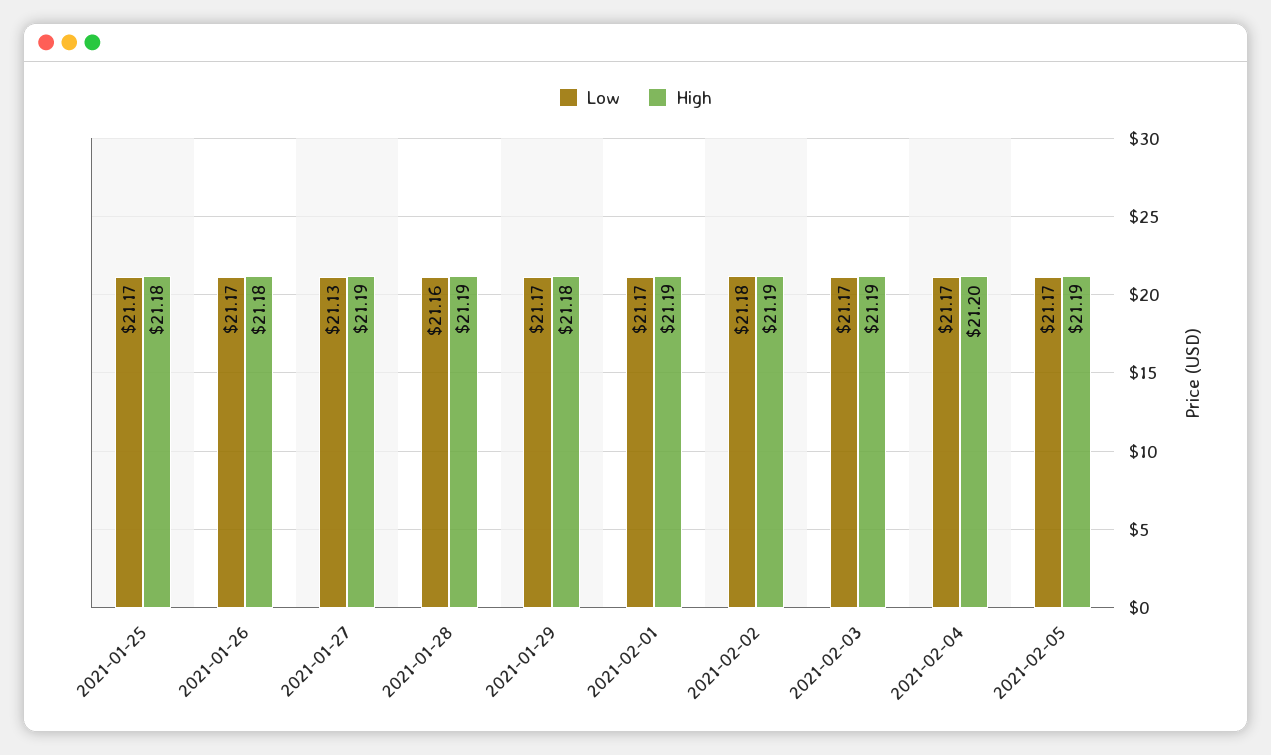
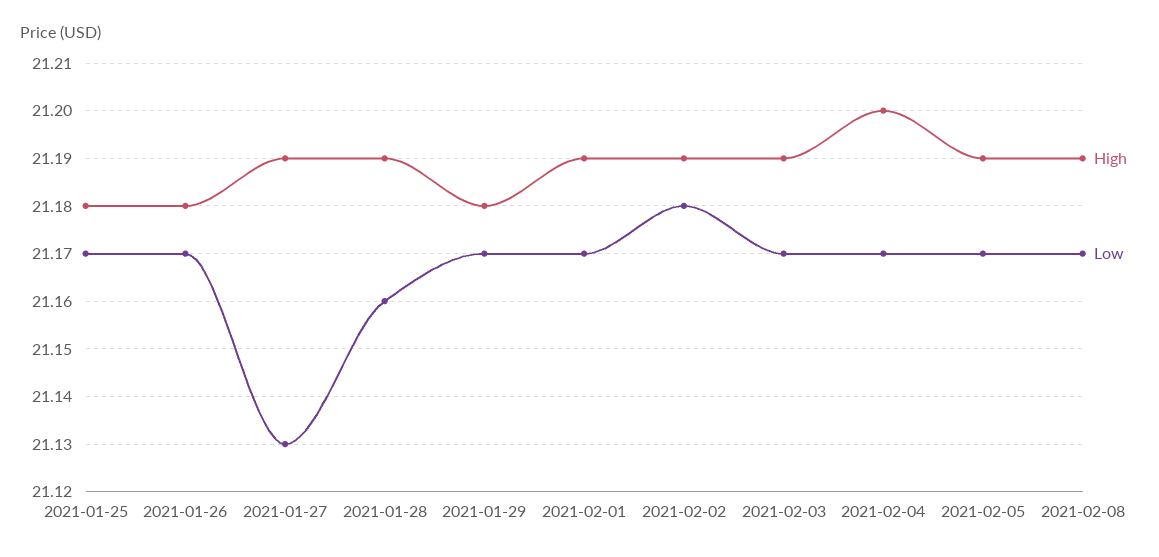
High, 2021-02-08: none -> 21.19
Low, 2021-02-08: none -> 21.17

